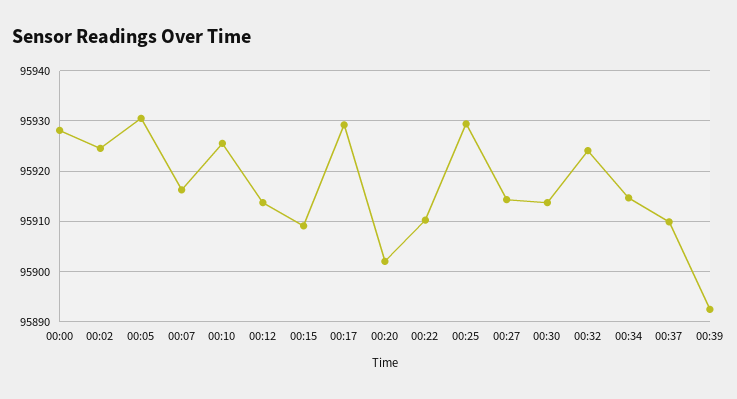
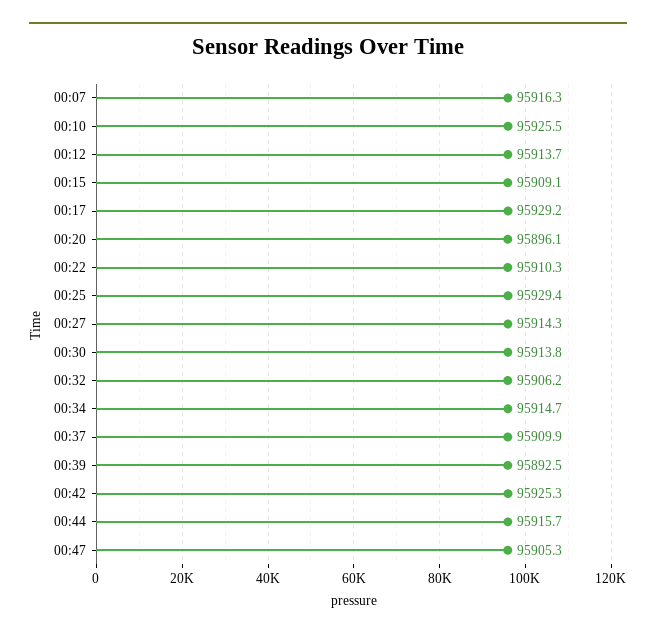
00:00: 95928 -> none
00:02: 95924 -> none
00:05: 95930 -> none
00:20: 95902 -> 95896.1
00:32: 95924 -> 95906.2
00:42: none -> 95925.3
00:44: none -> 95915.7
00:47: none -> 95905.3

